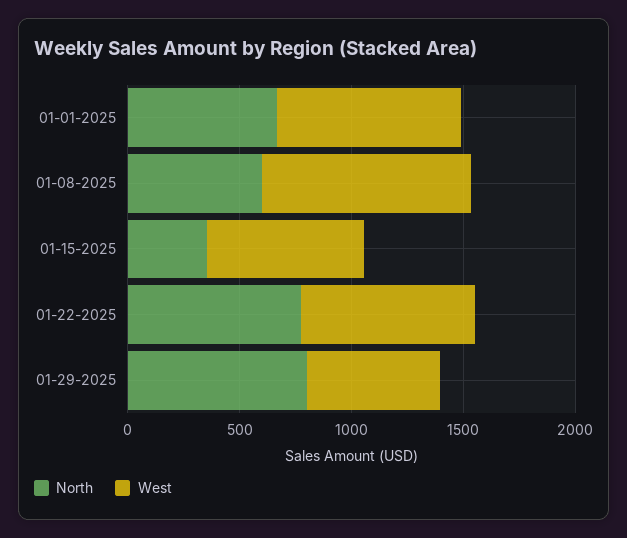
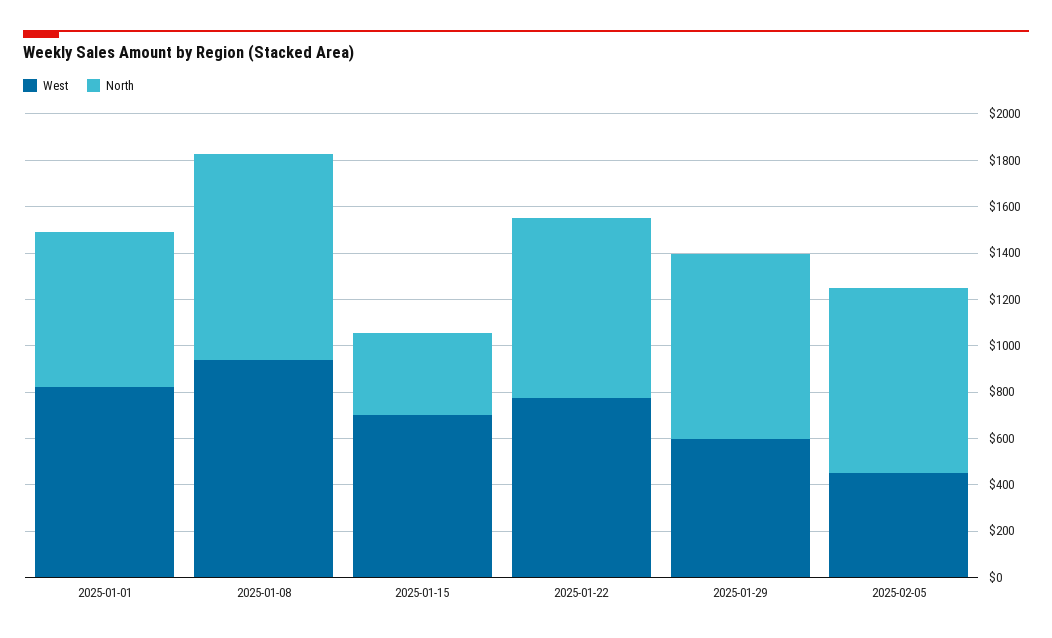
North, 01-08-2025: 600 -> 900
West, 2025-02-05: none -> 450
North, 2025-02-05: none -> 800

